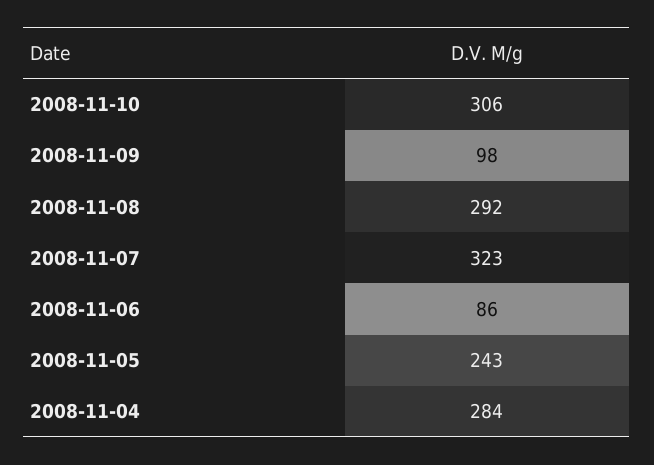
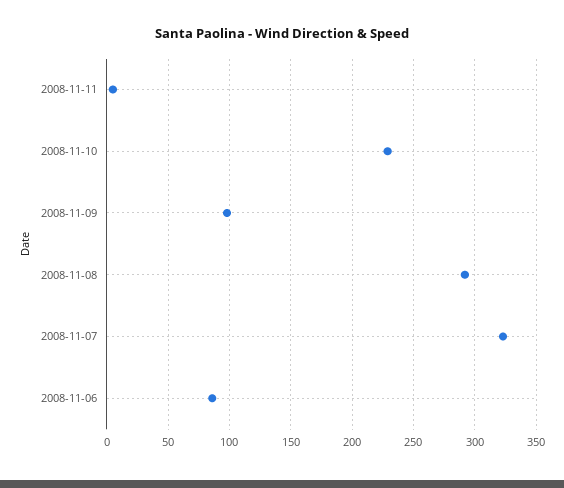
2008-11-10: 306 -> 230
2008-11-05: 243 -> none
2008-11-04: 284 -> none
2008-11-11: none -> 5

